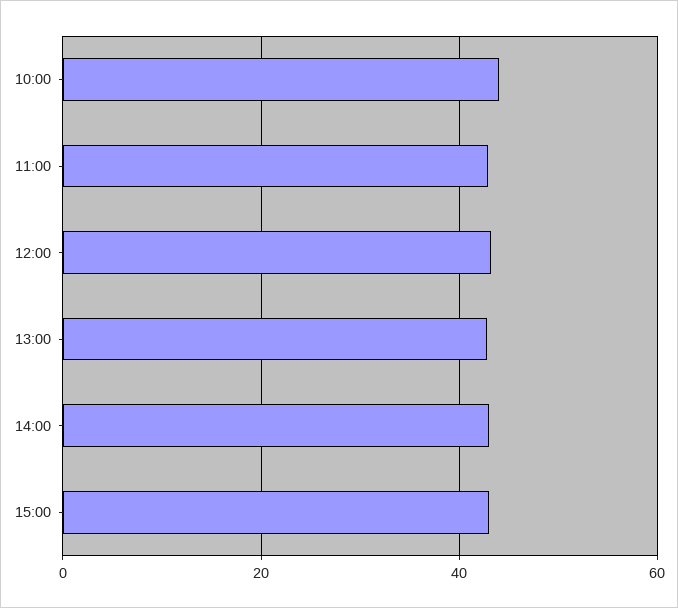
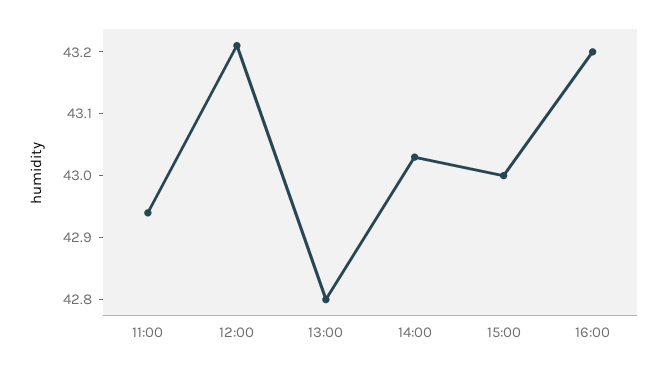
10:00: 44 -> none
16:00: none -> 43.2

